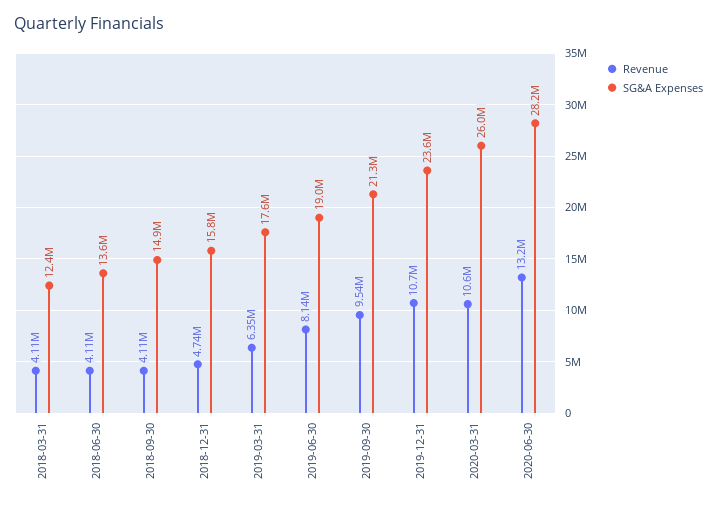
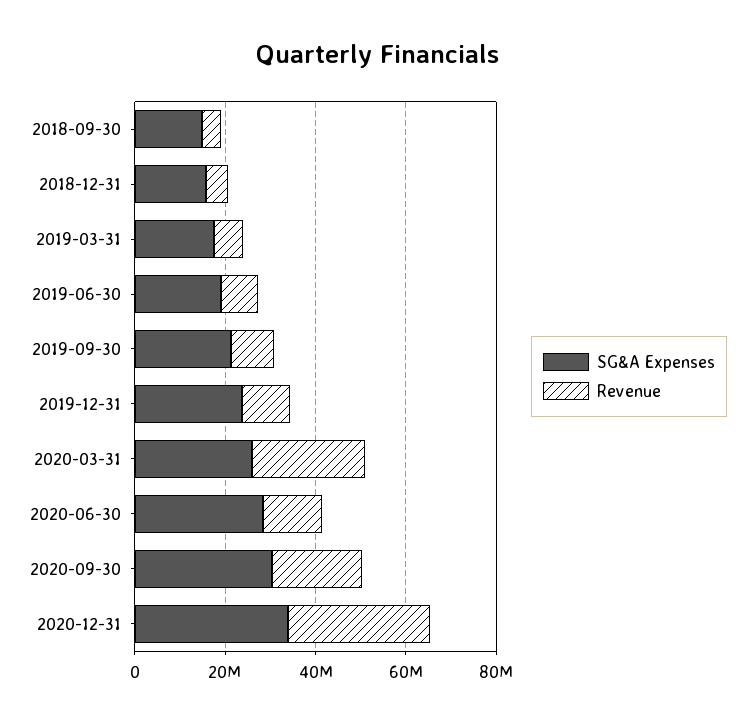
Revenue, 2018-03-31: 4110000 -> none
SG&A Expenses, 2018-03-31: 12400000 -> none
Revenue, 2018-06-30: 4110000 -> none
SG&A Expenses, 2018-06-30: 13600000 -> none
Revenue, 2020-03-31: 10600000 -> 25000000
SG&A Expenses, 2020-09-30: none -> 30000000
Revenue, 2020-09-30: none -> 20000000
SG&A Expenses, 2020-12-31: none -> 35000000
Revenue, 2020-12-31: none -> 30000000

